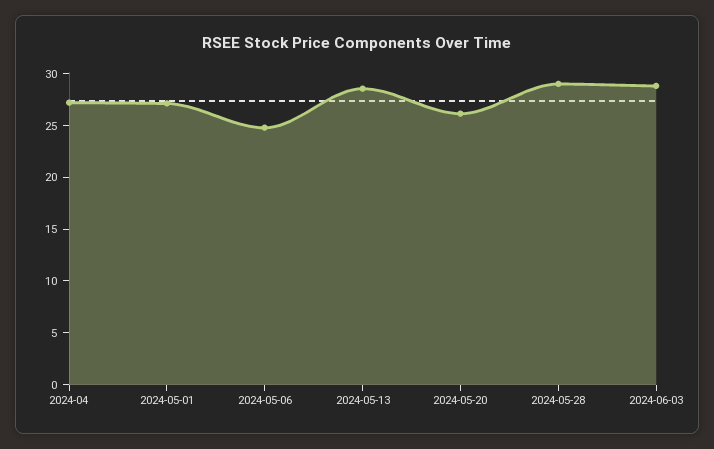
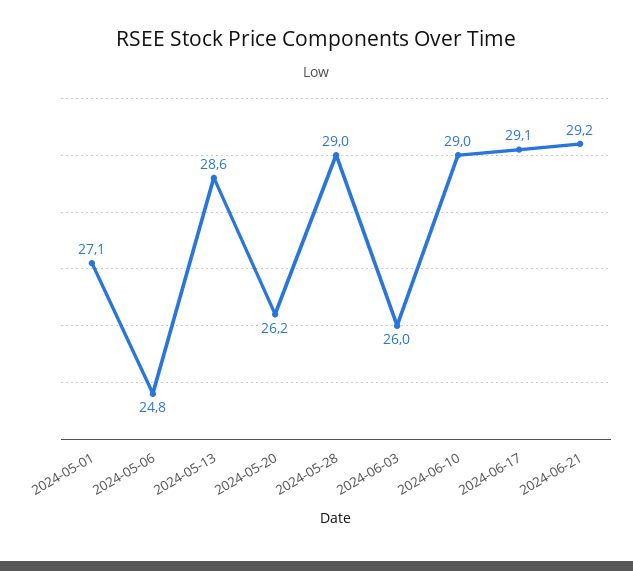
2024-04: 27 -> none
2024-06-03: 29 -> 26
2024-06-10: none -> 29
2024-06-17: none -> 29.1
2024-06-21: none -> 29.2

